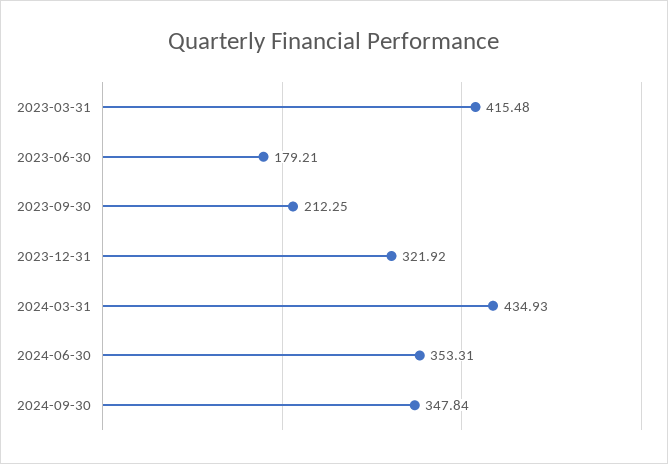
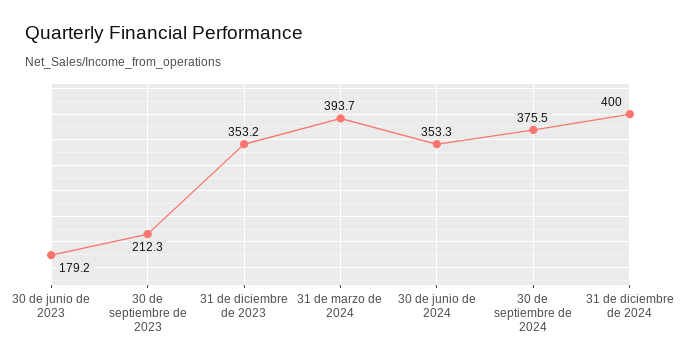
2023-03-31: 415.48 -> none
2023-12-31: 321.92 -> 353.2
2024-03-31: 434.93 -> 393.7
2024-09-30: 347.84 -> 375.5
31 de diciembre de 2024: none -> 400

